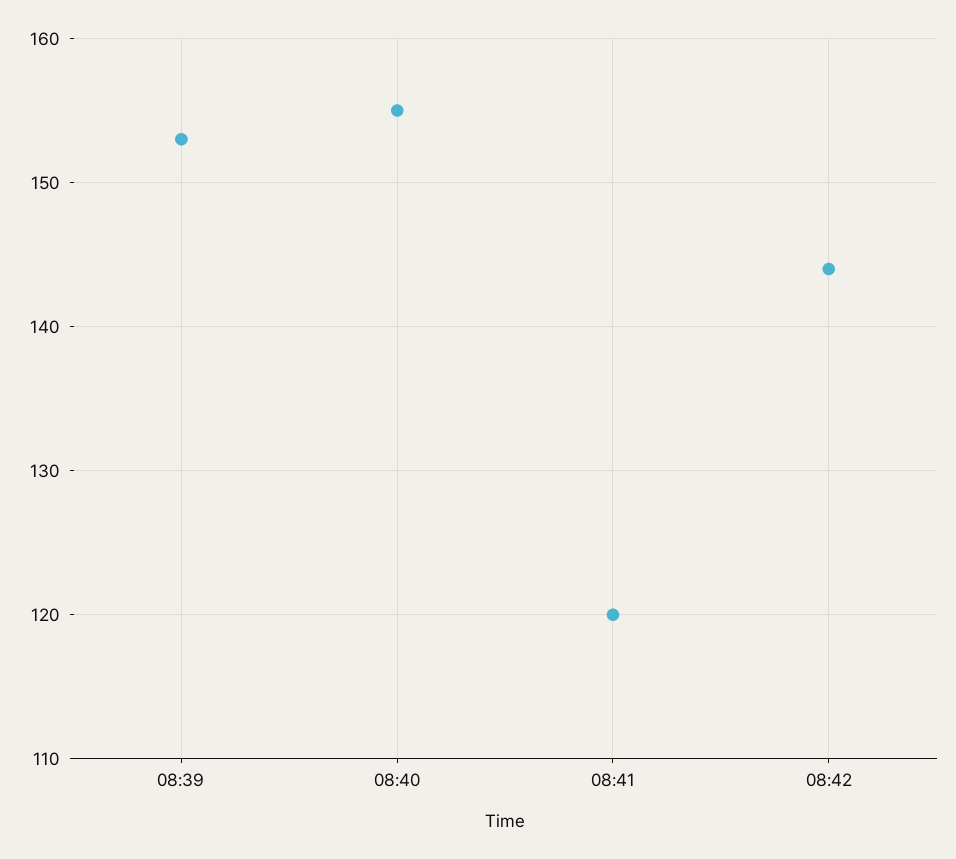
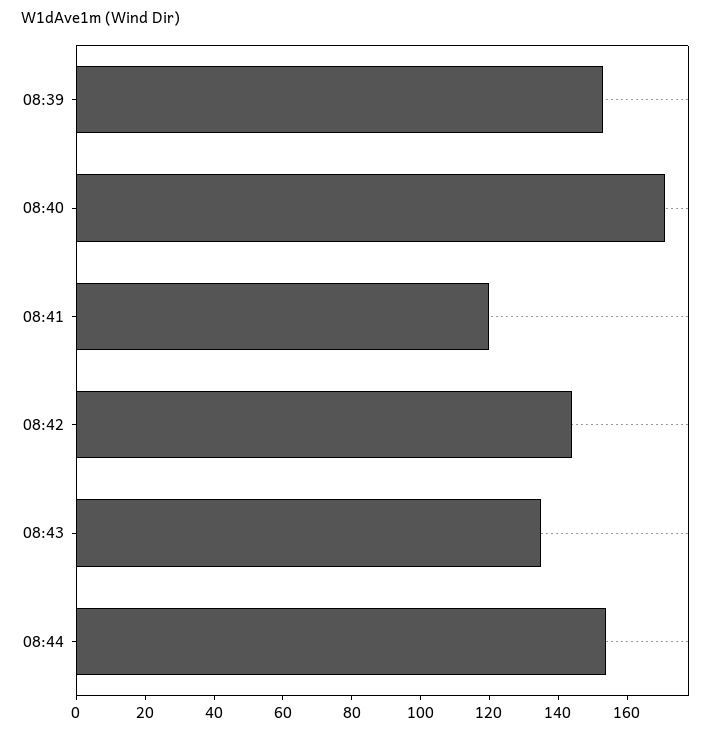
08:40: 155 -> 170
08:43: none -> 135
08:44: none -> 155

